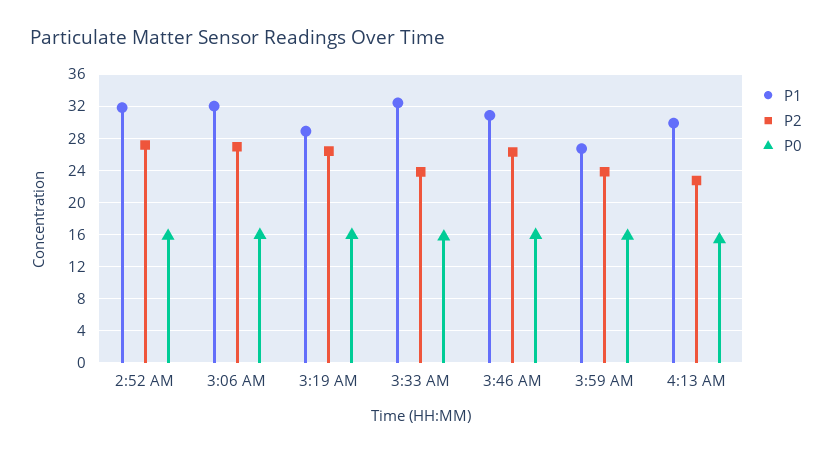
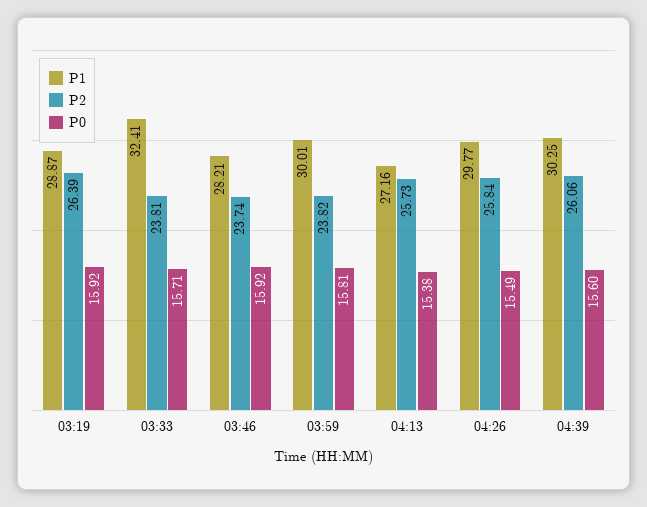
P1, 2:52 AM: 32 -> none
P2, 2:52 AM: 27 -> none
P0, 2:52 AM: 16 -> none
P1, 3:06 AM: 32 -> none
P2, 3:06 AM: 27 -> none
P0, 3:06 AM: 16 -> none
P1, 3:46 AM: 31 -> 28.21
P2, 3:46 AM: 26 -> 23.74
P1, 3:59 AM: 27 -> 30.01
P1, 4:13 AM: 30 -> 27.16
P2, 4:13 AM: 23 -> 25.73
P1, 04:26: none -> 29.77
P2, 04:26: none -> 25.84
P0, 04:26: none -> 15.49
P1, 04:39: none -> 30.25
P2, 04:39: none -> 26.06
P0, 04:39: none -> 15.6

